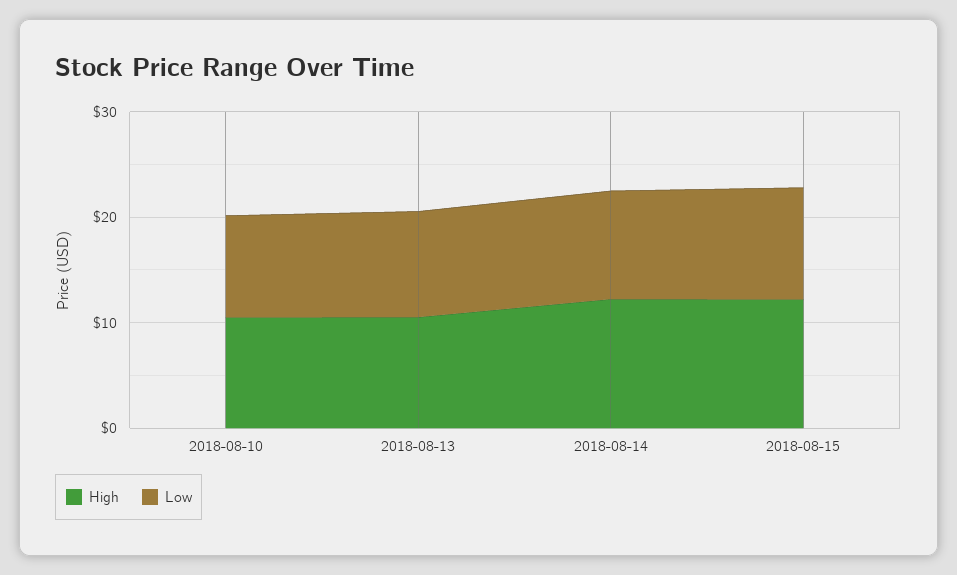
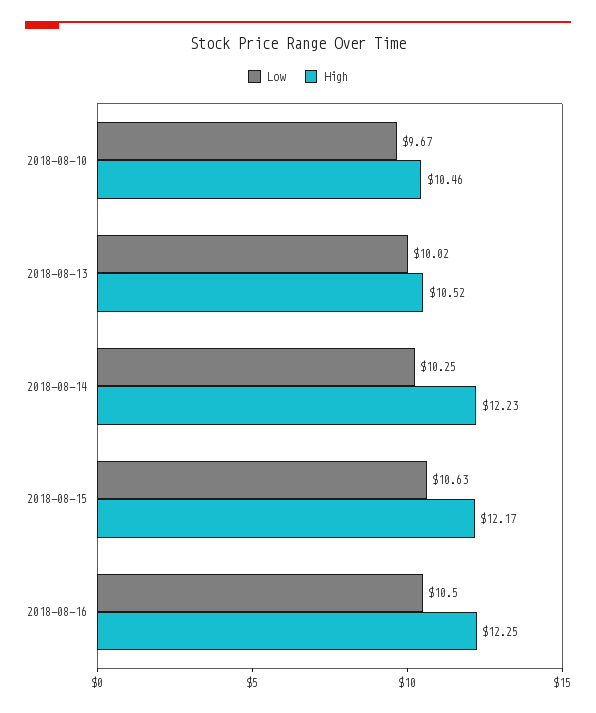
Low, 2018-08-16: none -> 10.5
High, 2018-08-16: none -> 12.25

